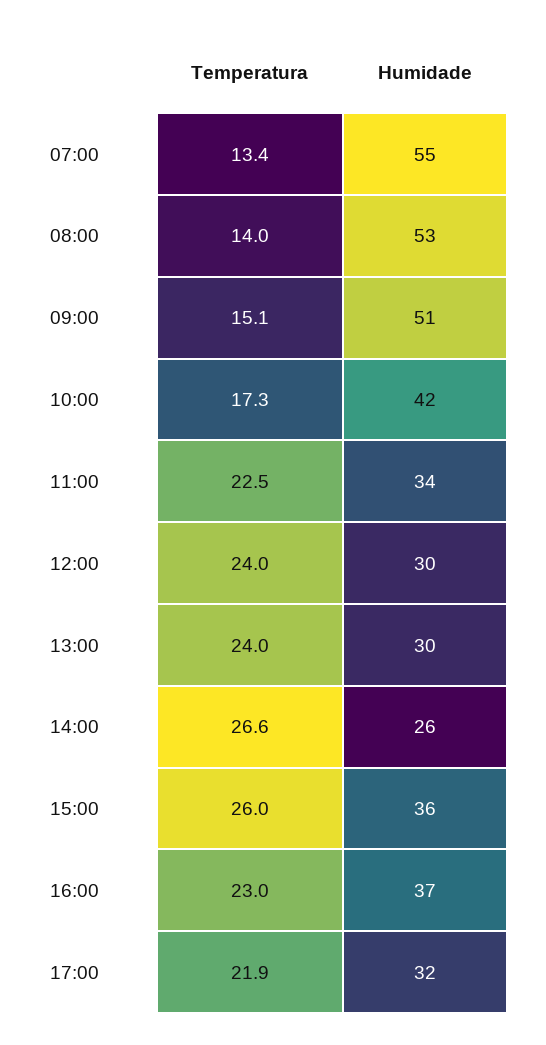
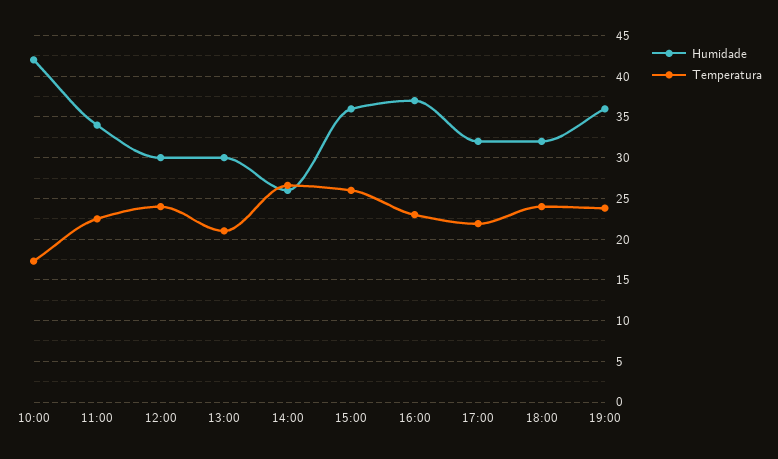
Temperatura, 07:00: 13.4 -> none
Humidade, 07:00: 55 -> none
Temperatura, 08:00: 14 -> none
Humidade, 08:00: 53 -> none
Temperatura, 09:00: 15.1 -> none
Humidade, 09:00: 51 -> none
Temperatura, 13:00: 24 -> 21
Humidade, 18:00: none -> 32
Temperatura, 18:00: none -> 24
Humidade, 19:00: none -> 36
Temperatura, 19:00: none -> 24

